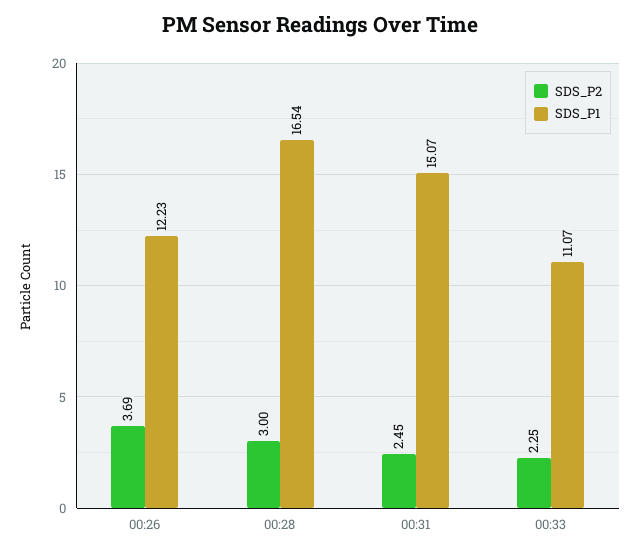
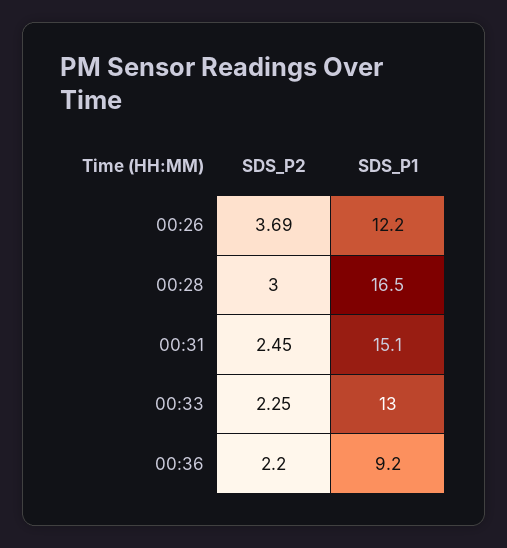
SDS_P1, 00:33: 11.07 -> 13
SDS_P2, 00:36: none -> 2.2
SDS_P1, 00:36: none -> 9.2

